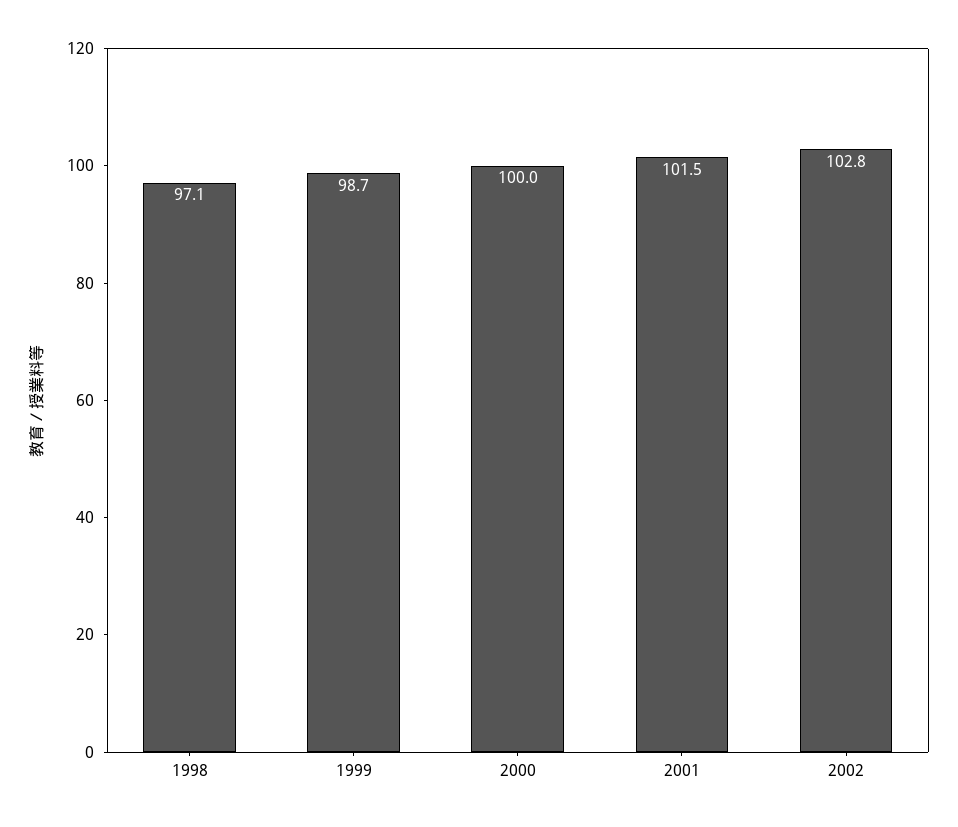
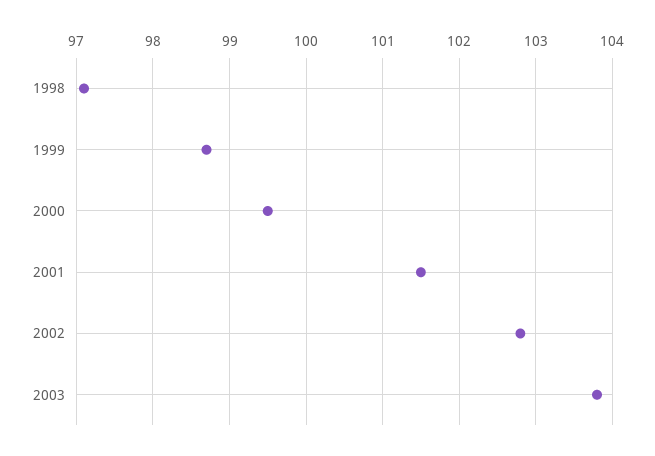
2000: 100 -> 99.5
2003: none -> 103.8

